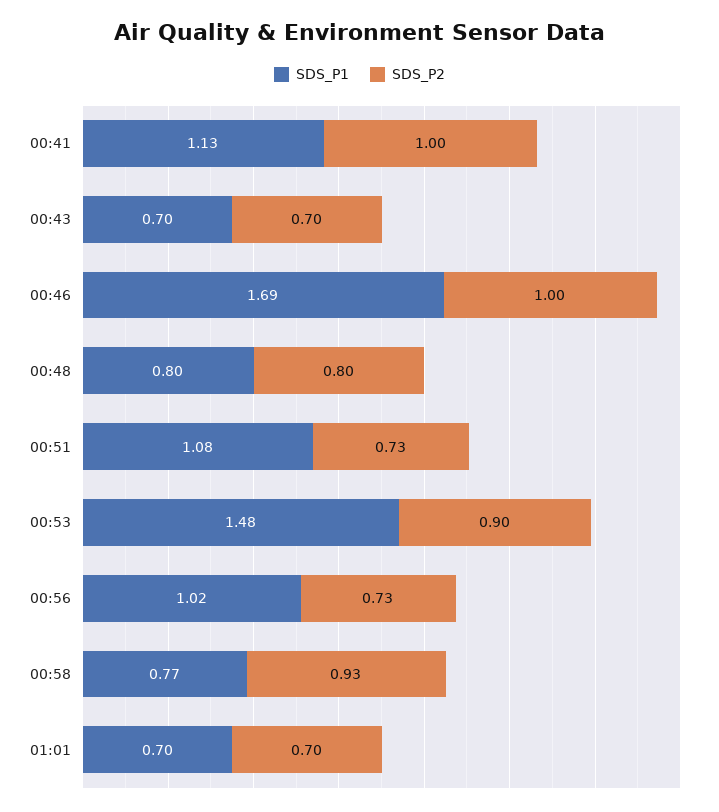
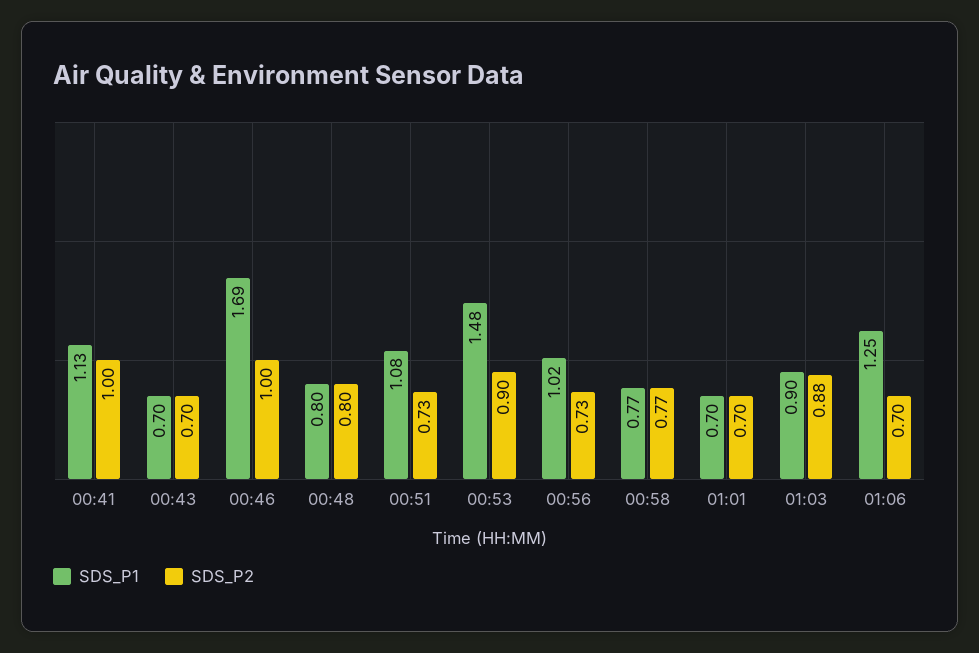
SDS_P2, 00:58: 0.93 -> 0.77
SDS_P1, 01:03: none -> 0.9
SDS_P2, 01:03: none -> 0.88
SDS_P1, 01:06: none -> 1.25
SDS_P2, 01:06: none -> 0.7

